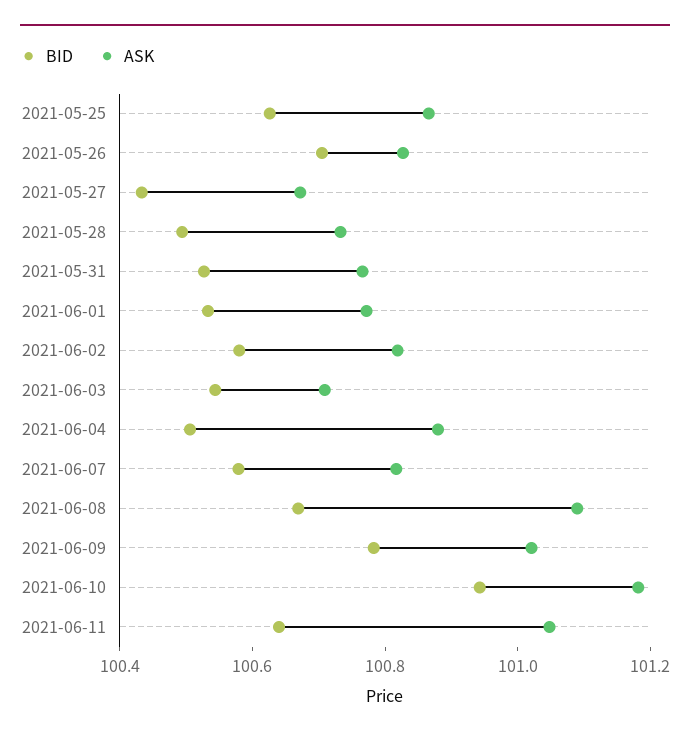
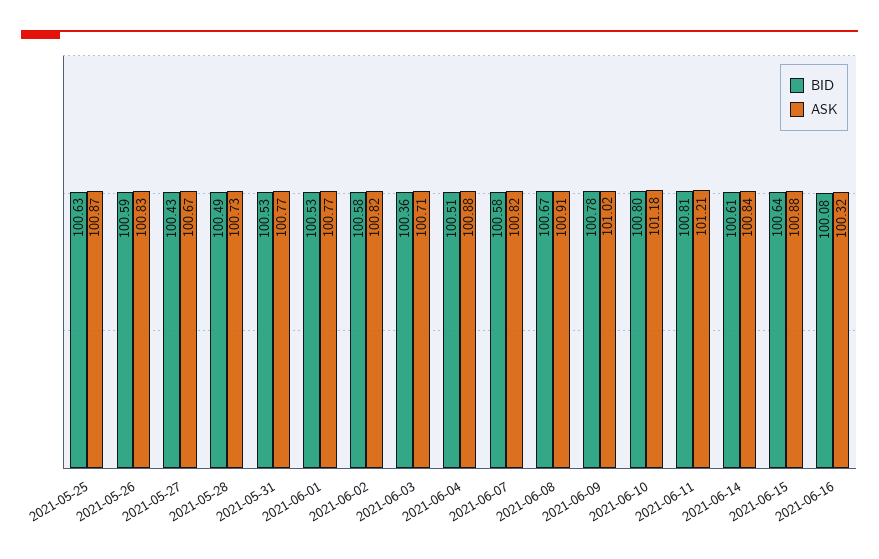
BID, 2021-05-26: 100.7 -> 100.59
BID, 2021-06-03: 100.55 -> 100.36
ASK, 2021-06-08: 101.1 -> 100.91
BID, 2021-06-10: 100.95 -> 100.8
BID, 2021-06-11: 100.65 -> 100.81
ASK, 2021-06-11: 101.05 -> 101.21
BID, 2021-06-14: none -> 100.61
ASK, 2021-06-14: none -> 100.84
BID, 2021-06-15: none -> 100.64
ASK, 2021-06-15: none -> 100.88
BID, 2021-06-16: none -> 100.08
ASK, 2021-06-16: none -> 100.32

